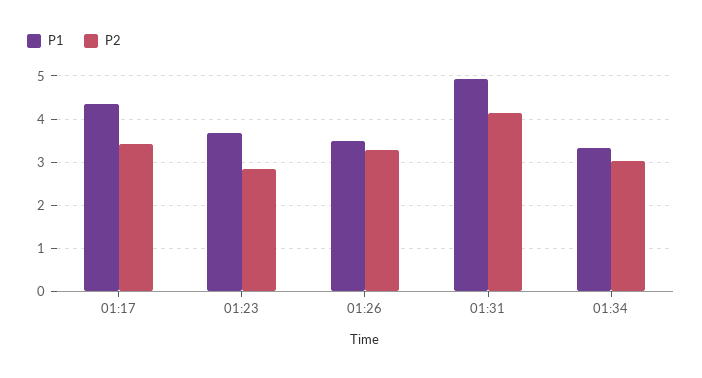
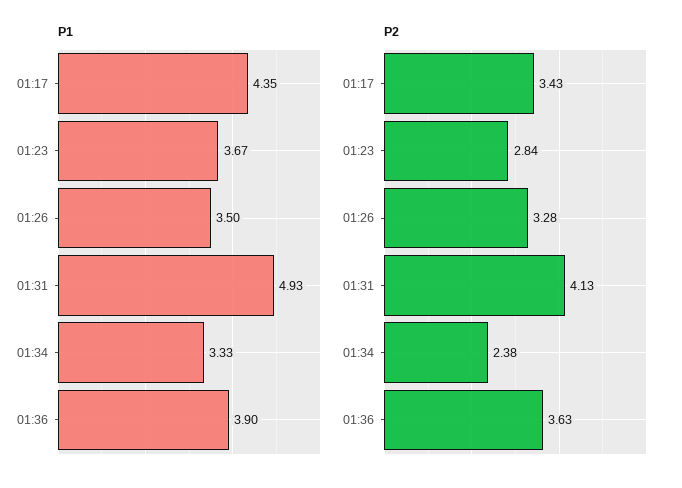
P2, 01:34: 3 -> 2.38
P1, 01:36: none -> 3.9
P2, 01:36: none -> 3.63

